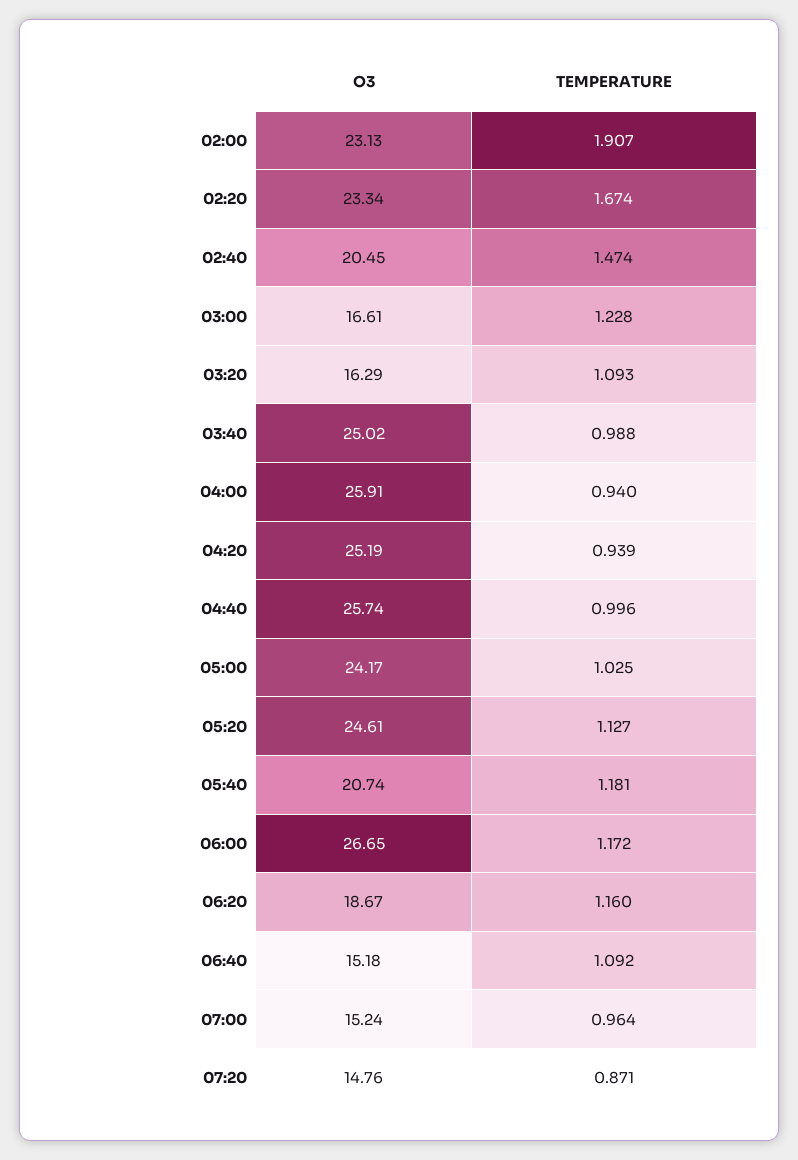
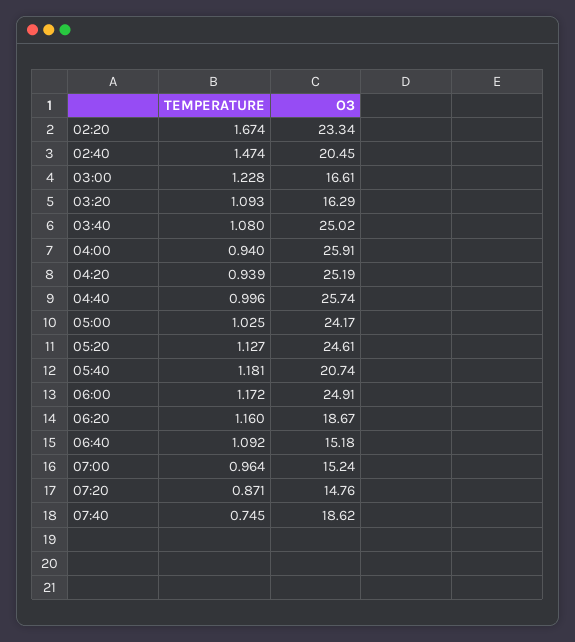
O3, 02:00: 23.13 -> none
TEMPERATURE, 02:00: 1.907 -> none
TEMPERATURE, 03:40: 0.988 -> 1.08
O3, 06:00: 26.65 -> 24.91
TEMPERATURE, 07:40: none -> 0.745
O3, 07:40: none -> 18.62

